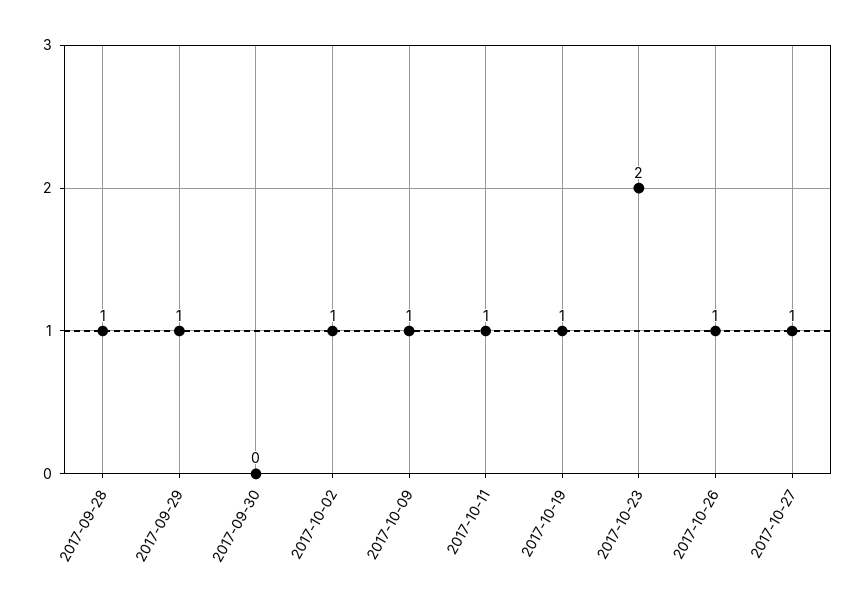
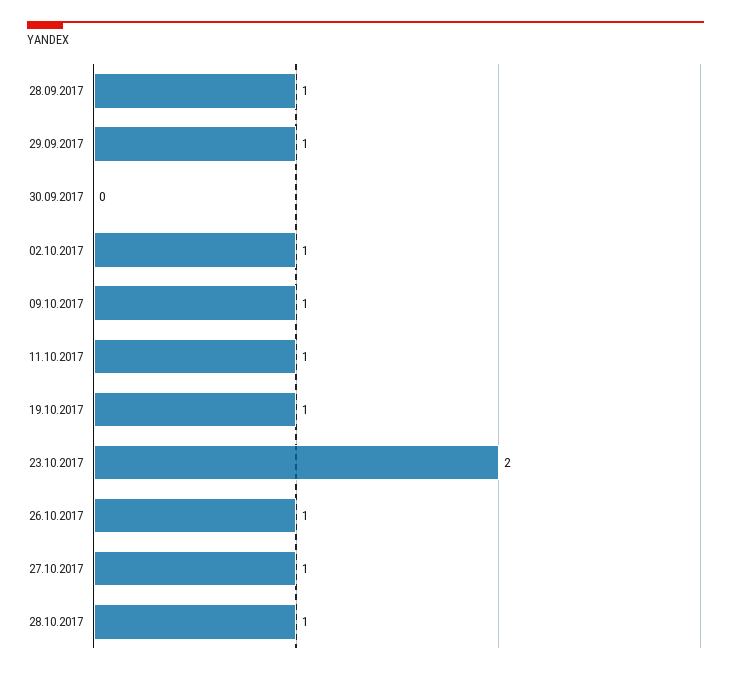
28.10.2017: none -> 1

